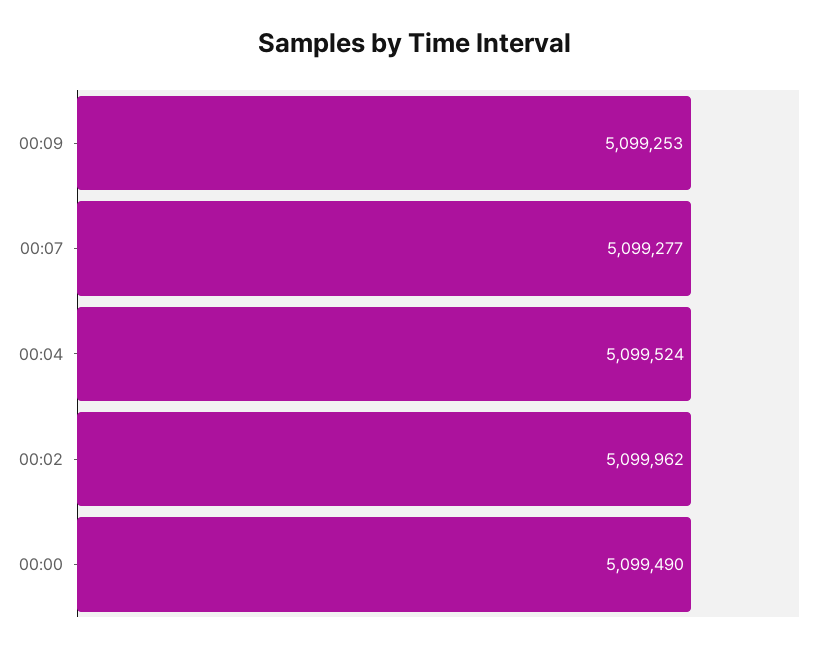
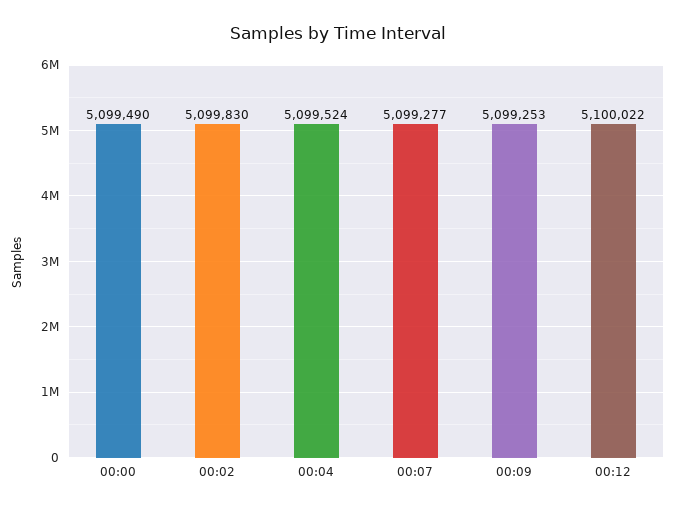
00:02: 5099962 -> 5099830
00:12: none -> 5100022

